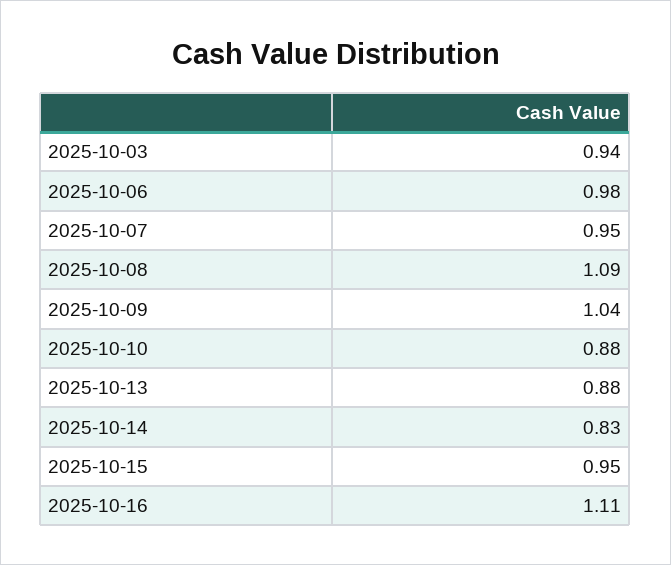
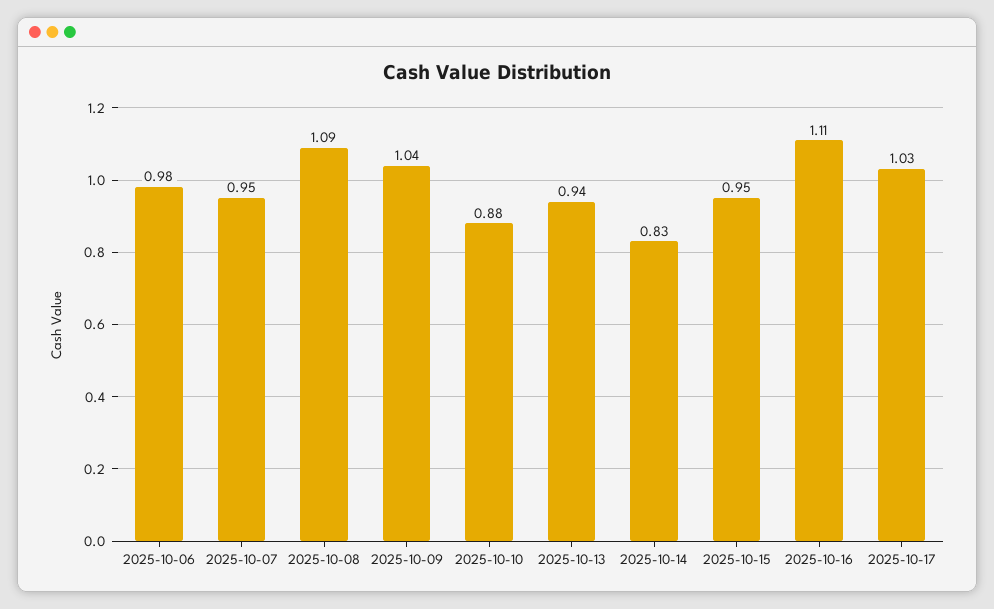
2025-10-03: 0.94 -> none
2025-10-13: 0.88 -> 0.94
2025-10-17: none -> 1.03

